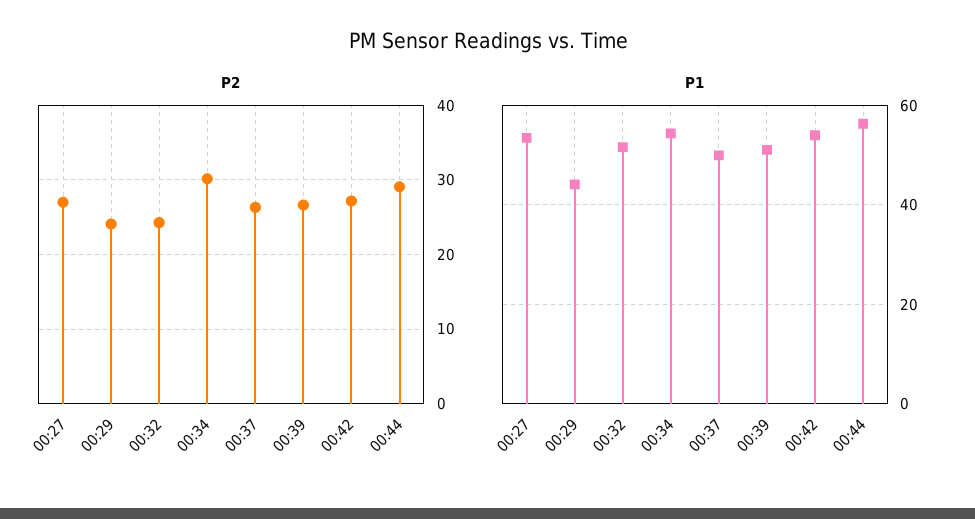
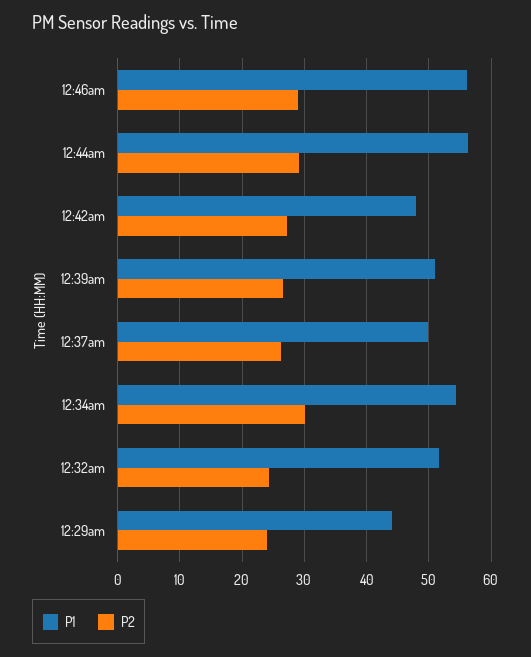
P2, 00:27: 27 -> none
P1, 00:27: 54 -> none
P1, 00:42: 54 -> 48
P1, 12:46am: none -> 56
P2, 12:46am: none -> 29

